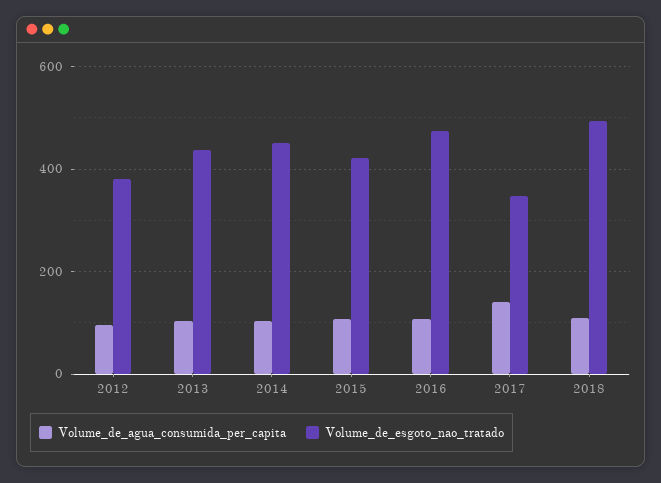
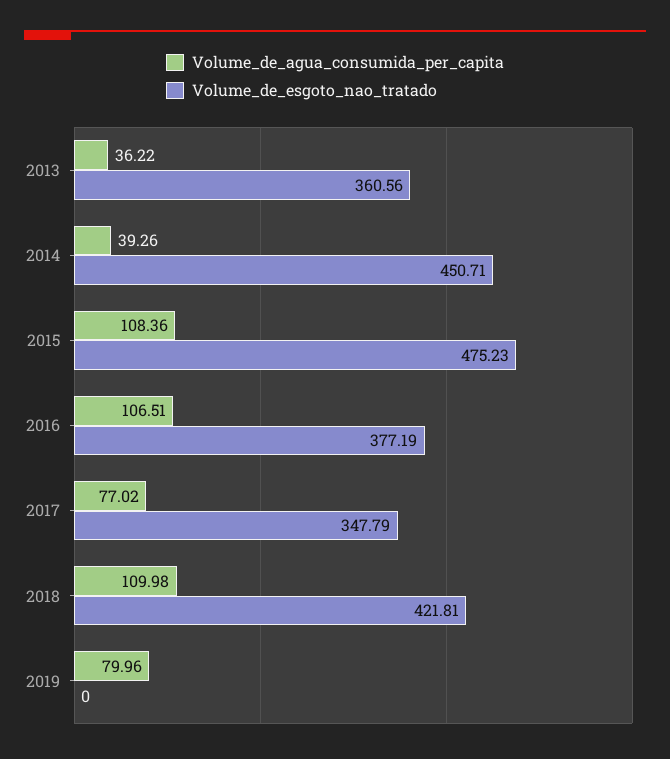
Volume_de_agua_consumida_per_capita, 2012: 100 -> none
Volume_de_esgoto_nao_tratado, 2012: 380 -> none
Volume_de_agua_consumida_per_capita, 2013: 100 -> 36.22
Volume_de_esgoto_nao_tratado, 2013: 440 -> 360.56
Volume_de_agua_consumida_per_capita, 2014: 100 -> 39.26
Volume_de_esgoto_nao_tratado, 2015: 420 -> 475.23
Volume_de_esgoto_nao_tratado, 2016: 480 -> 377.19
Volume_de_agua_consumida_per_capita, 2017: 140 -> 77.02
Volume_de_esgoto_nao_tratado, 2018: 500 -> 421.81
Volume_de_agua_consumida_per_capita, 2019: none -> 79.96
Volume_de_esgoto_nao_tratado, 2019: none -> 0

